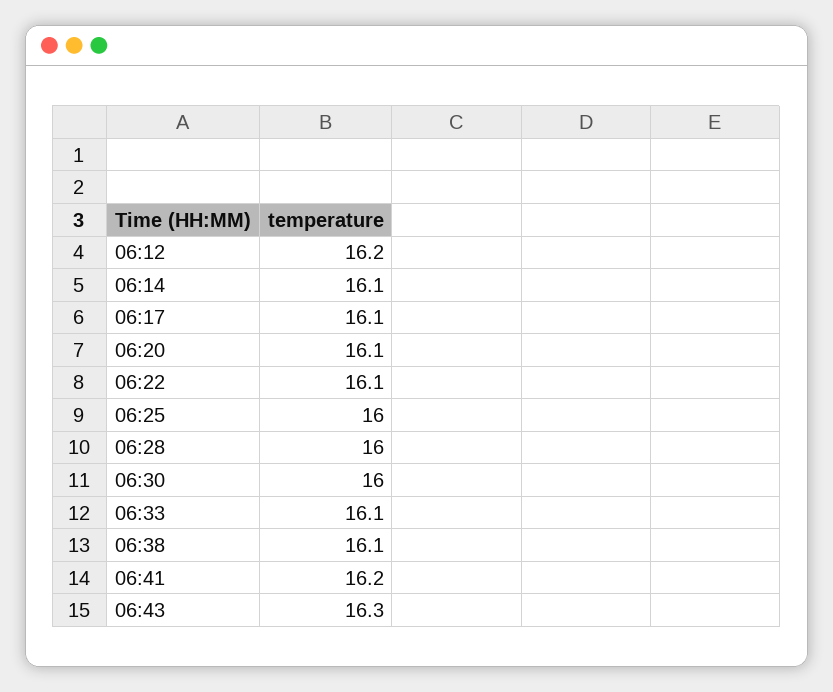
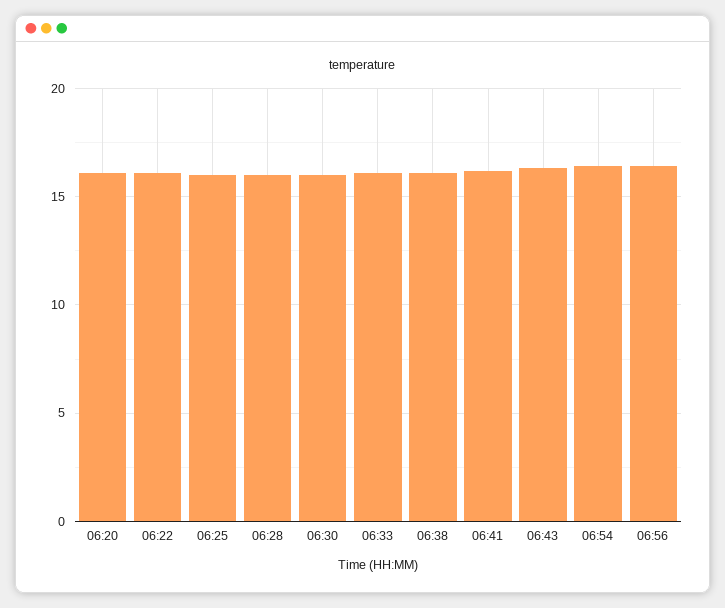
06:12: 16.2 -> none
06:14: 16.1 -> none
06:17: 16.1 -> none
06:54: none -> 16.5
06:56: none -> 16.5

